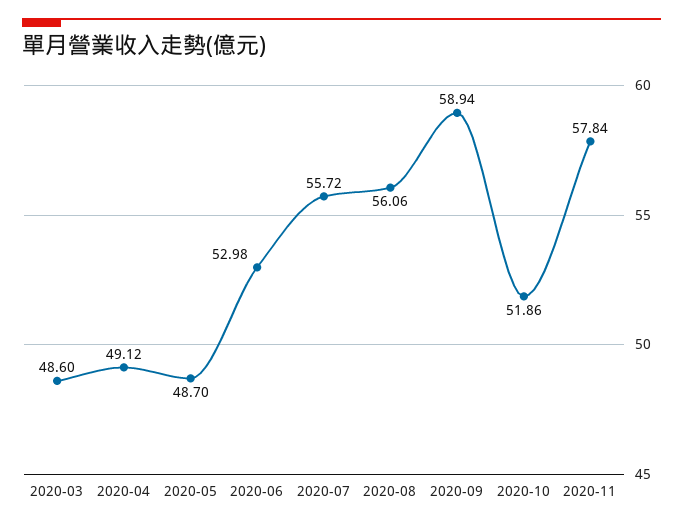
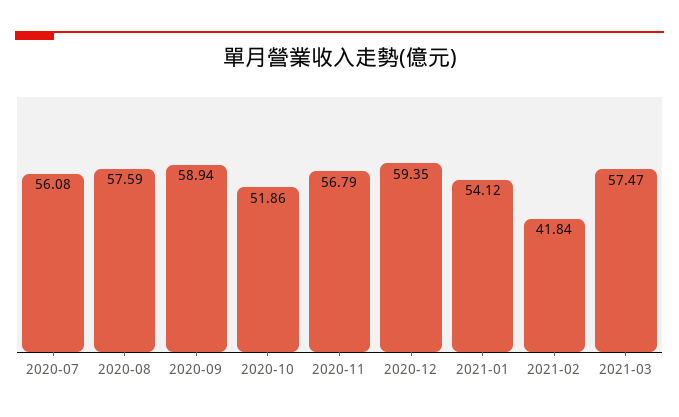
2020-03: 48.6 -> none
2020-04: 49.12 -> none
2020-05: 48.7 -> none
2020-06: 52.98 -> none
2020-07: 55.72 -> 56.08
2020-08: 56.06 -> 57.59
2020-11: 57.84 -> 56.79
2020-12: none -> 59.35
2021-01: none -> 54.12
2021-02: none -> 41.84
2021-03: none -> 57.47

